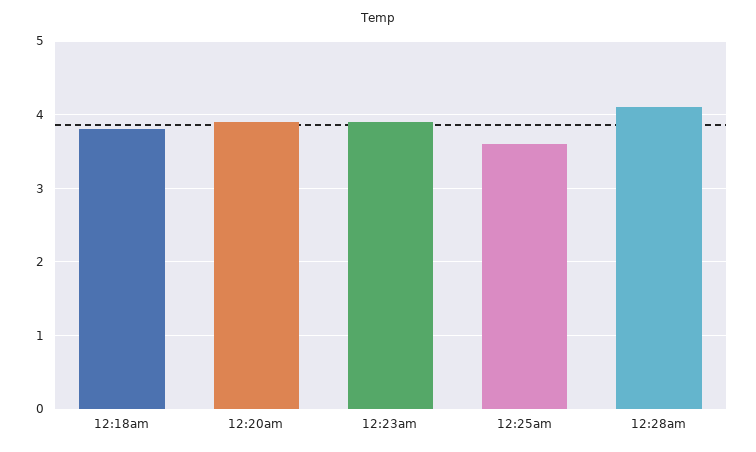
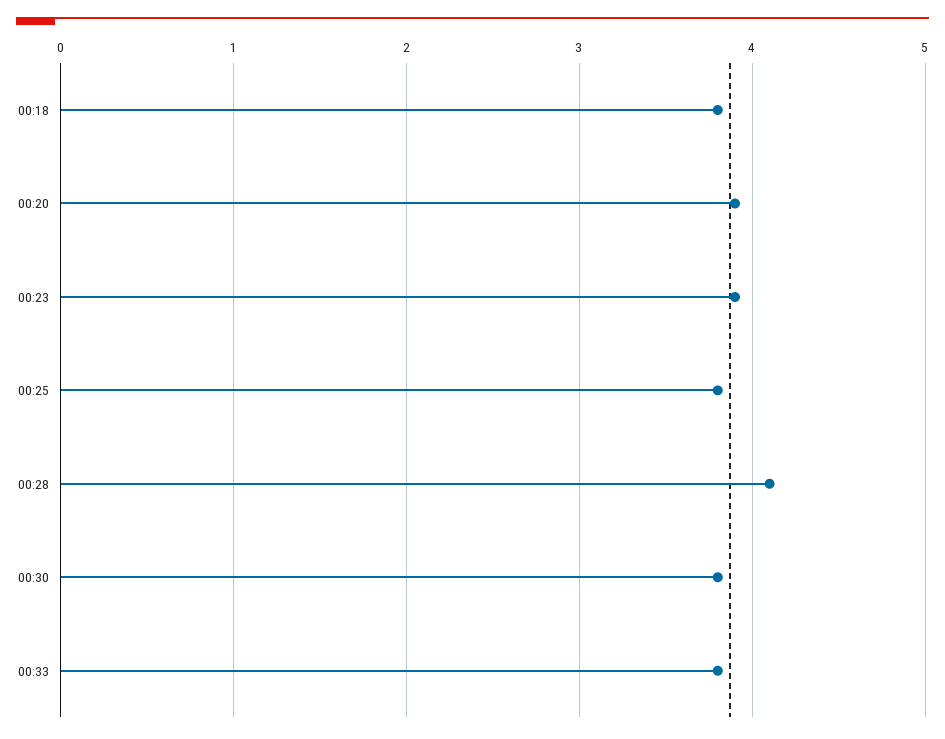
12:25am: 3.6 -> 3.8
00:30: none -> 3.8
00:33: none -> 3.8

